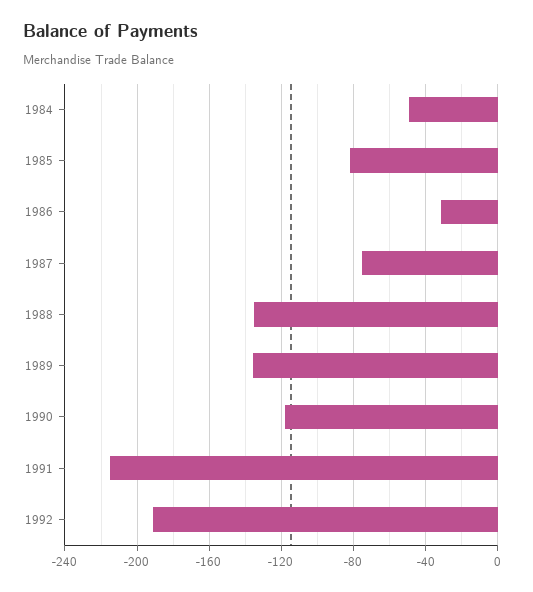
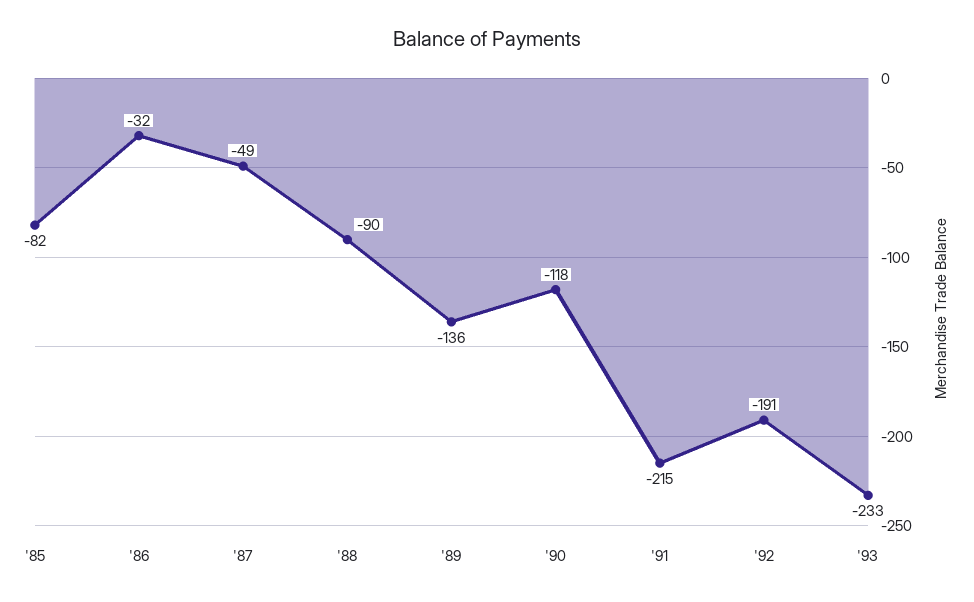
1984: -50 -> none
1987: -75 -> -49
1988: -135 -> -90
'93: none -> -233

